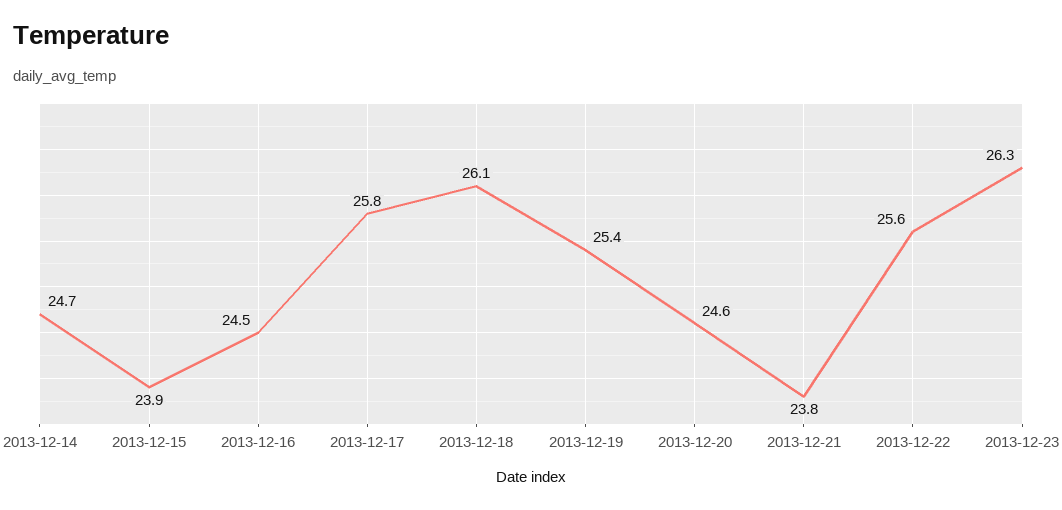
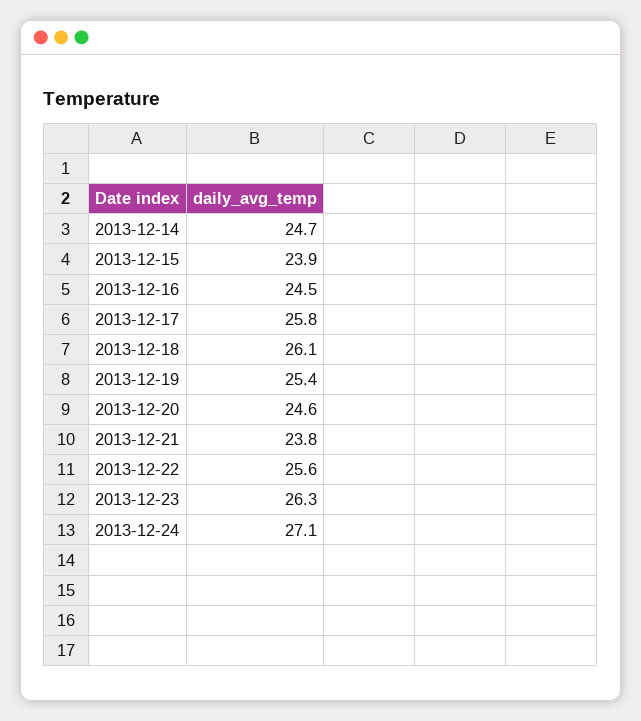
2013-12-24: none -> 27.1

